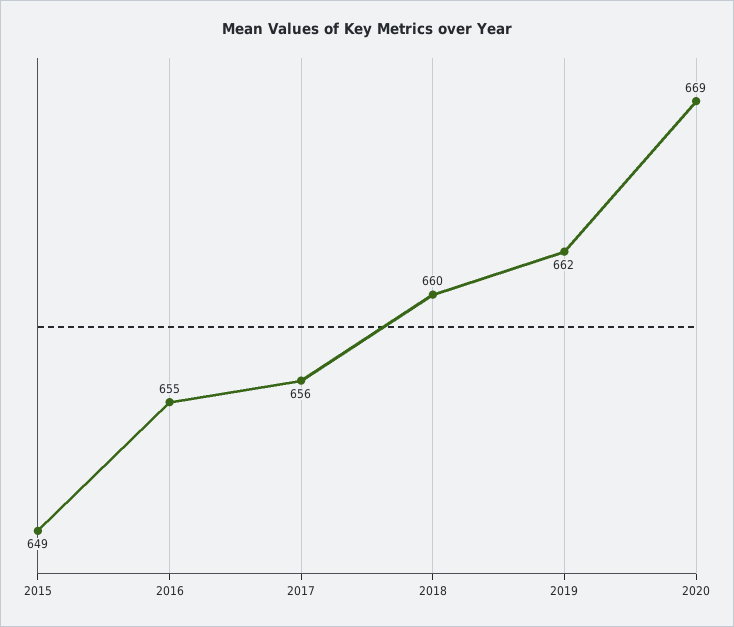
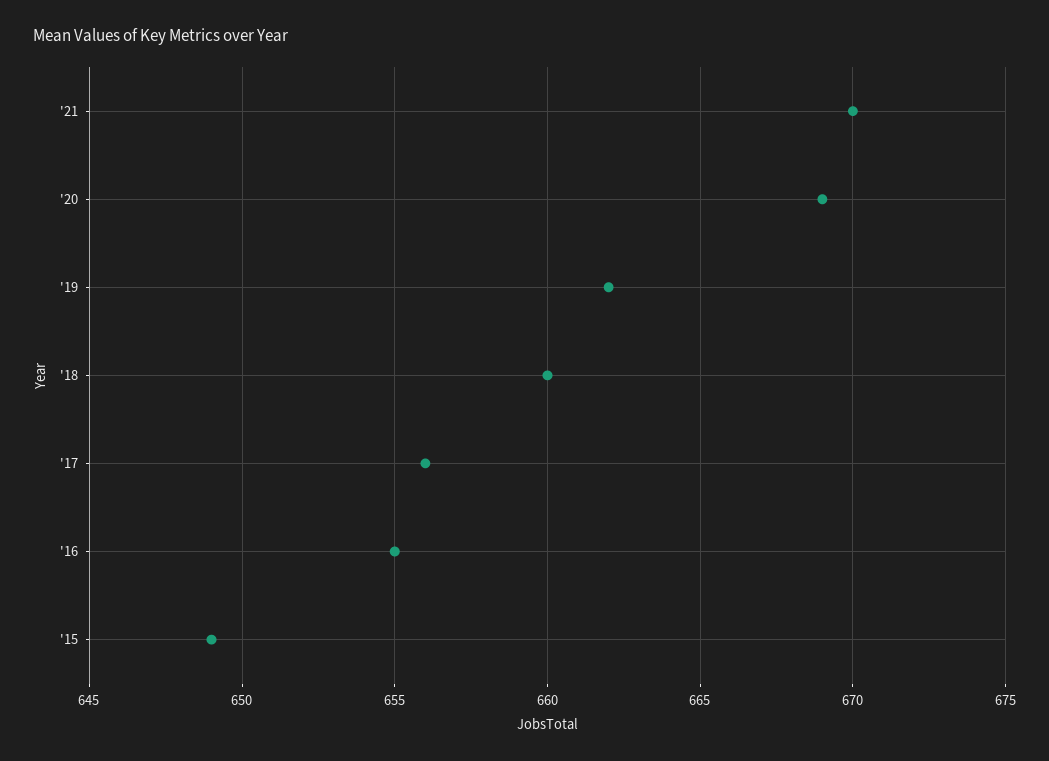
'21: none -> 670

